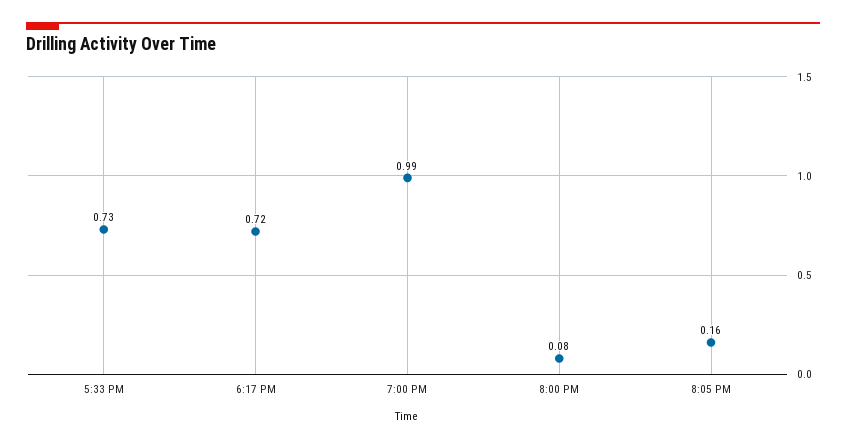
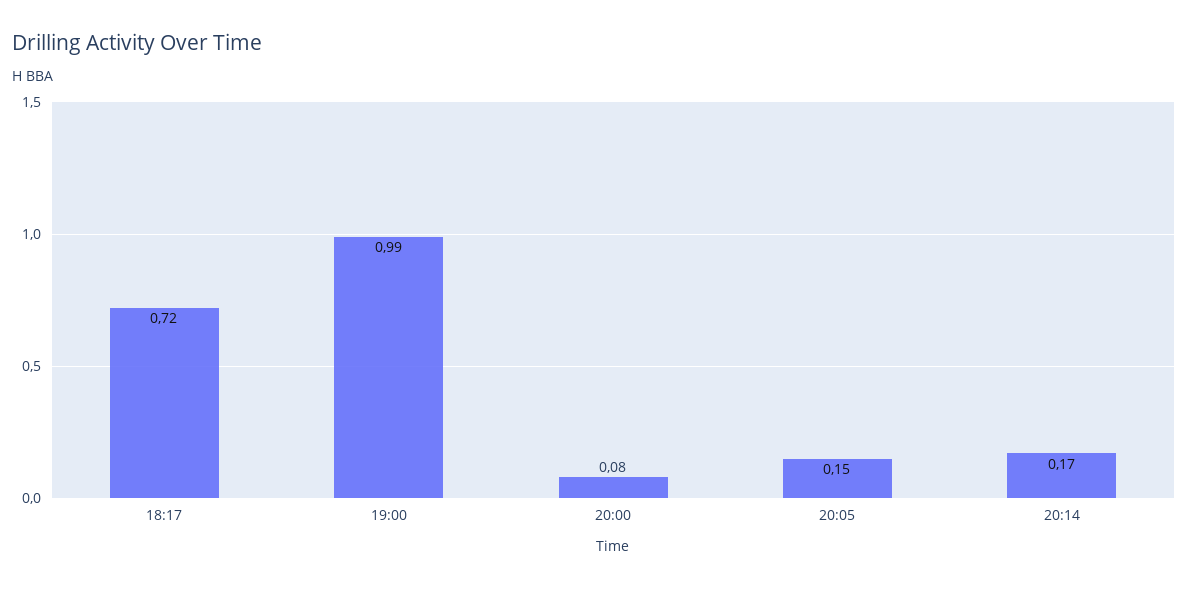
5:33 PM: 0.73 -> none
8:05 PM: 0.16 -> 0.15
20:14: none -> 0.17

